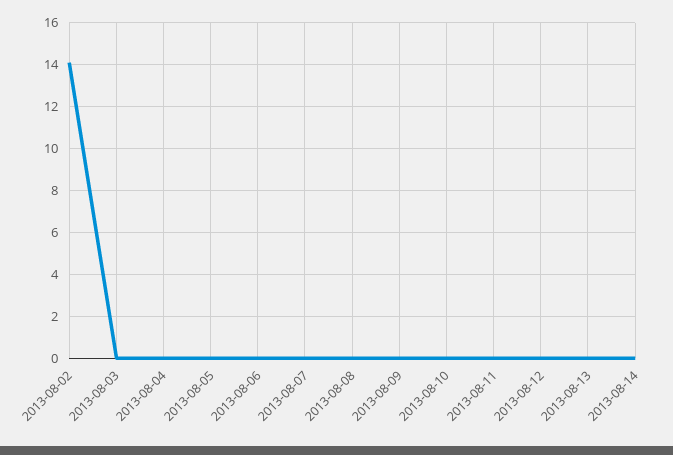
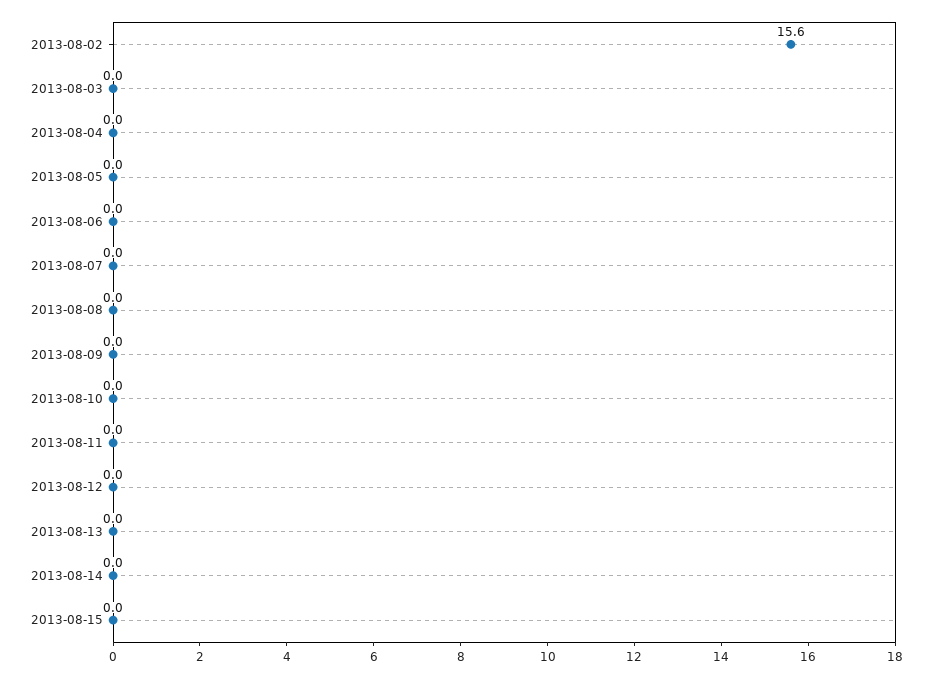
2013-08-02: 14 -> 15.6
2013-08-15: none -> 0

